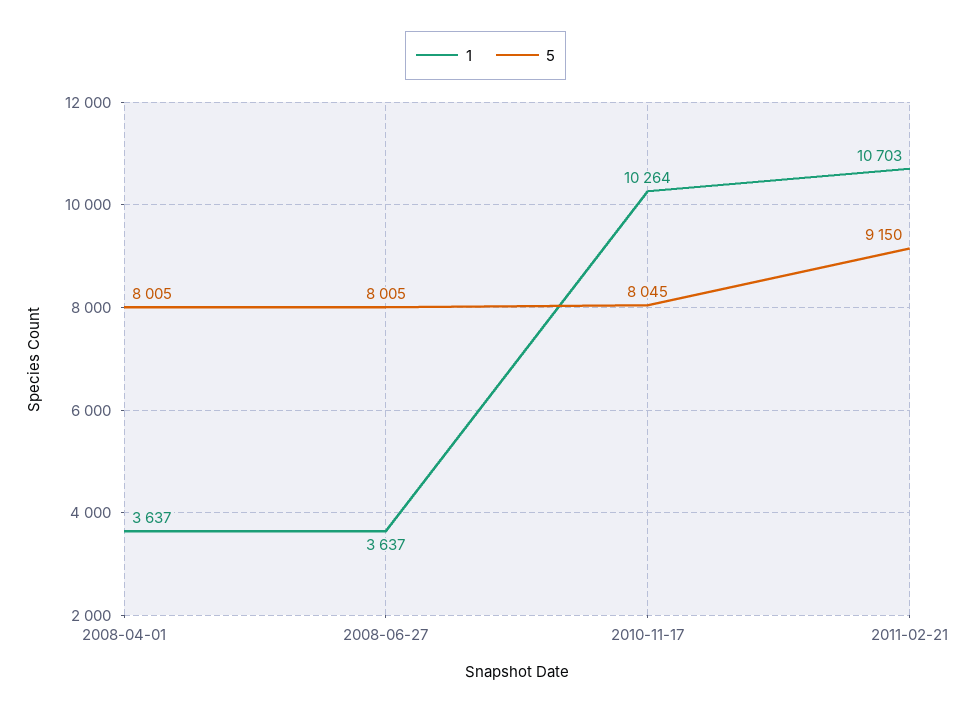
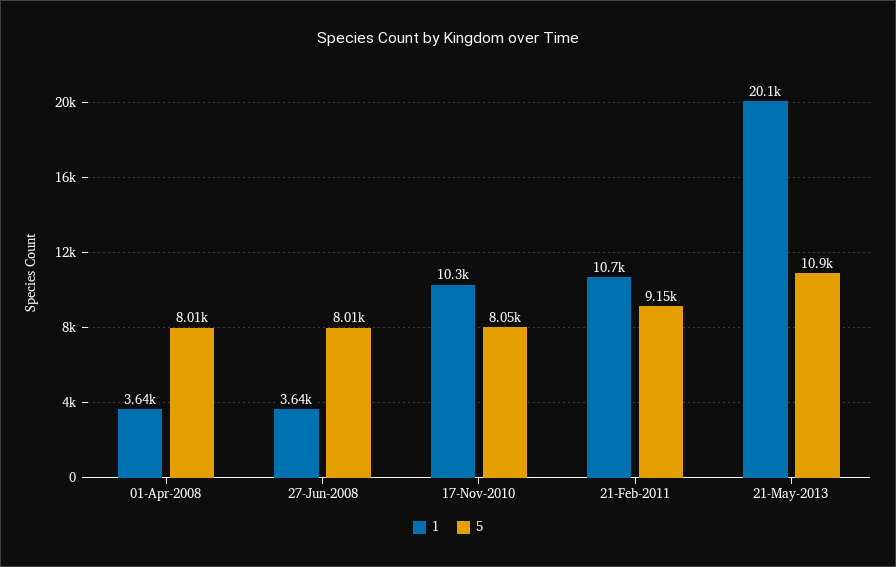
1, 21-May-2013: none -> 20100
5, 21-May-2013: none -> 10900

